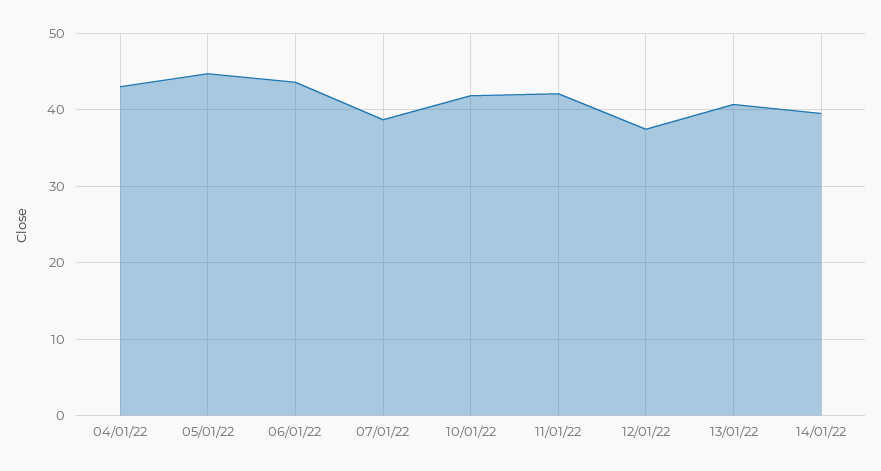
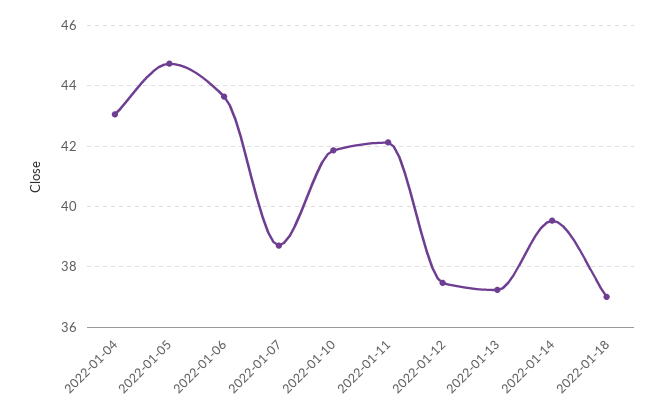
13/01/22: 41 -> 37.2
2022-01-18: none -> 37

